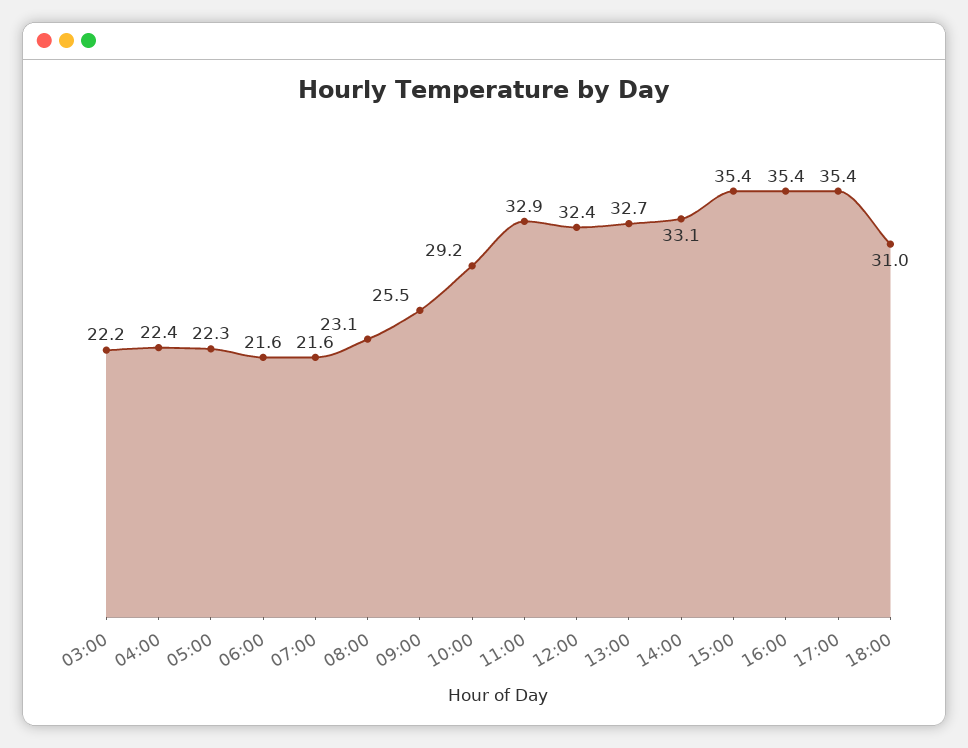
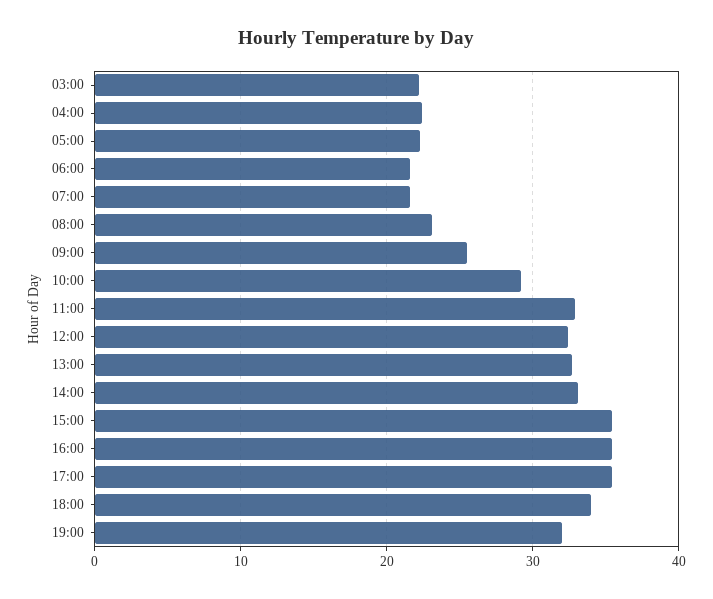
18:00: 31 -> 34
19:00: none -> 32

